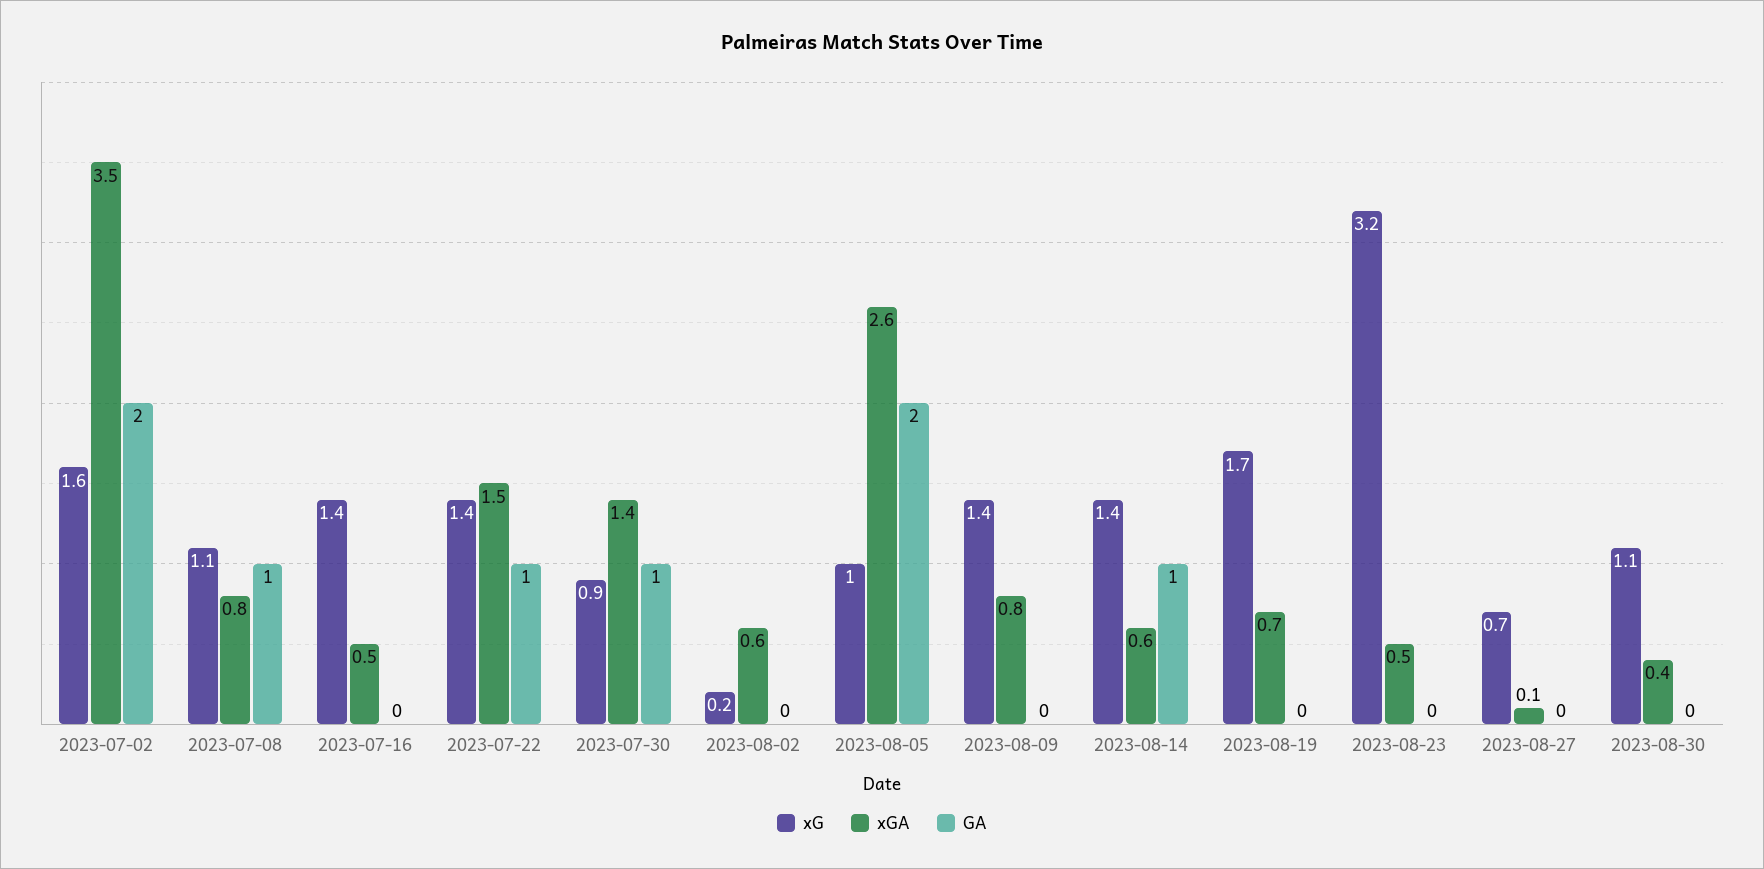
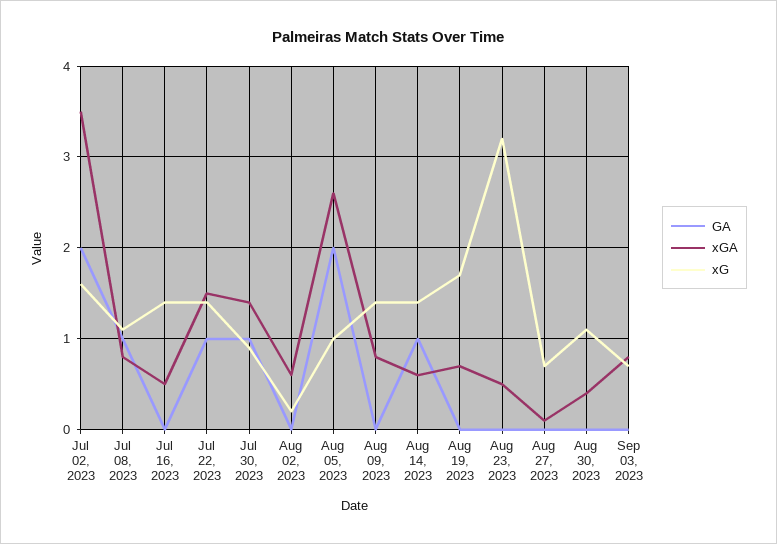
GA, Sep 03, 2023: none -> 0
xGA, Sep 03, 2023: none -> 0.8
xG, Sep 03, 2023: none -> 0.7

